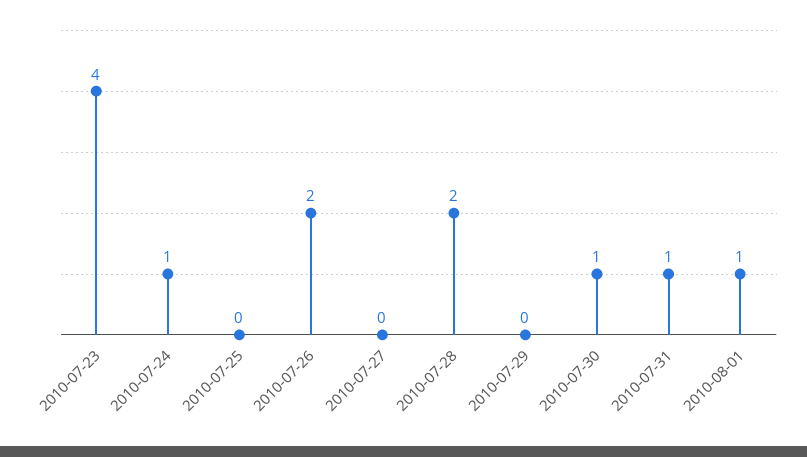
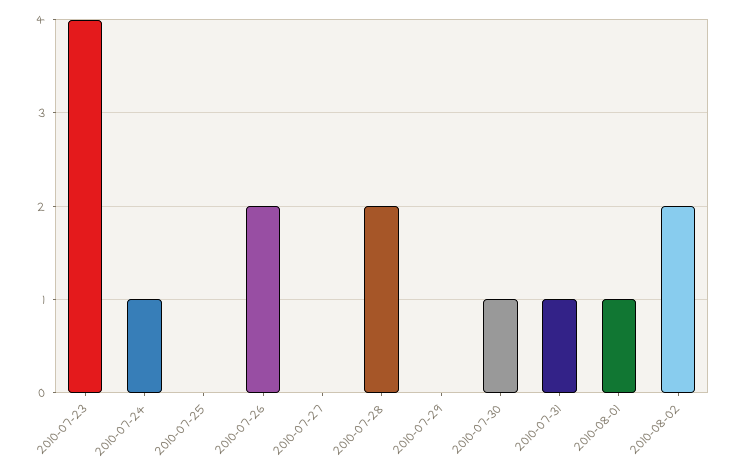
2010-08-02: none -> 2

